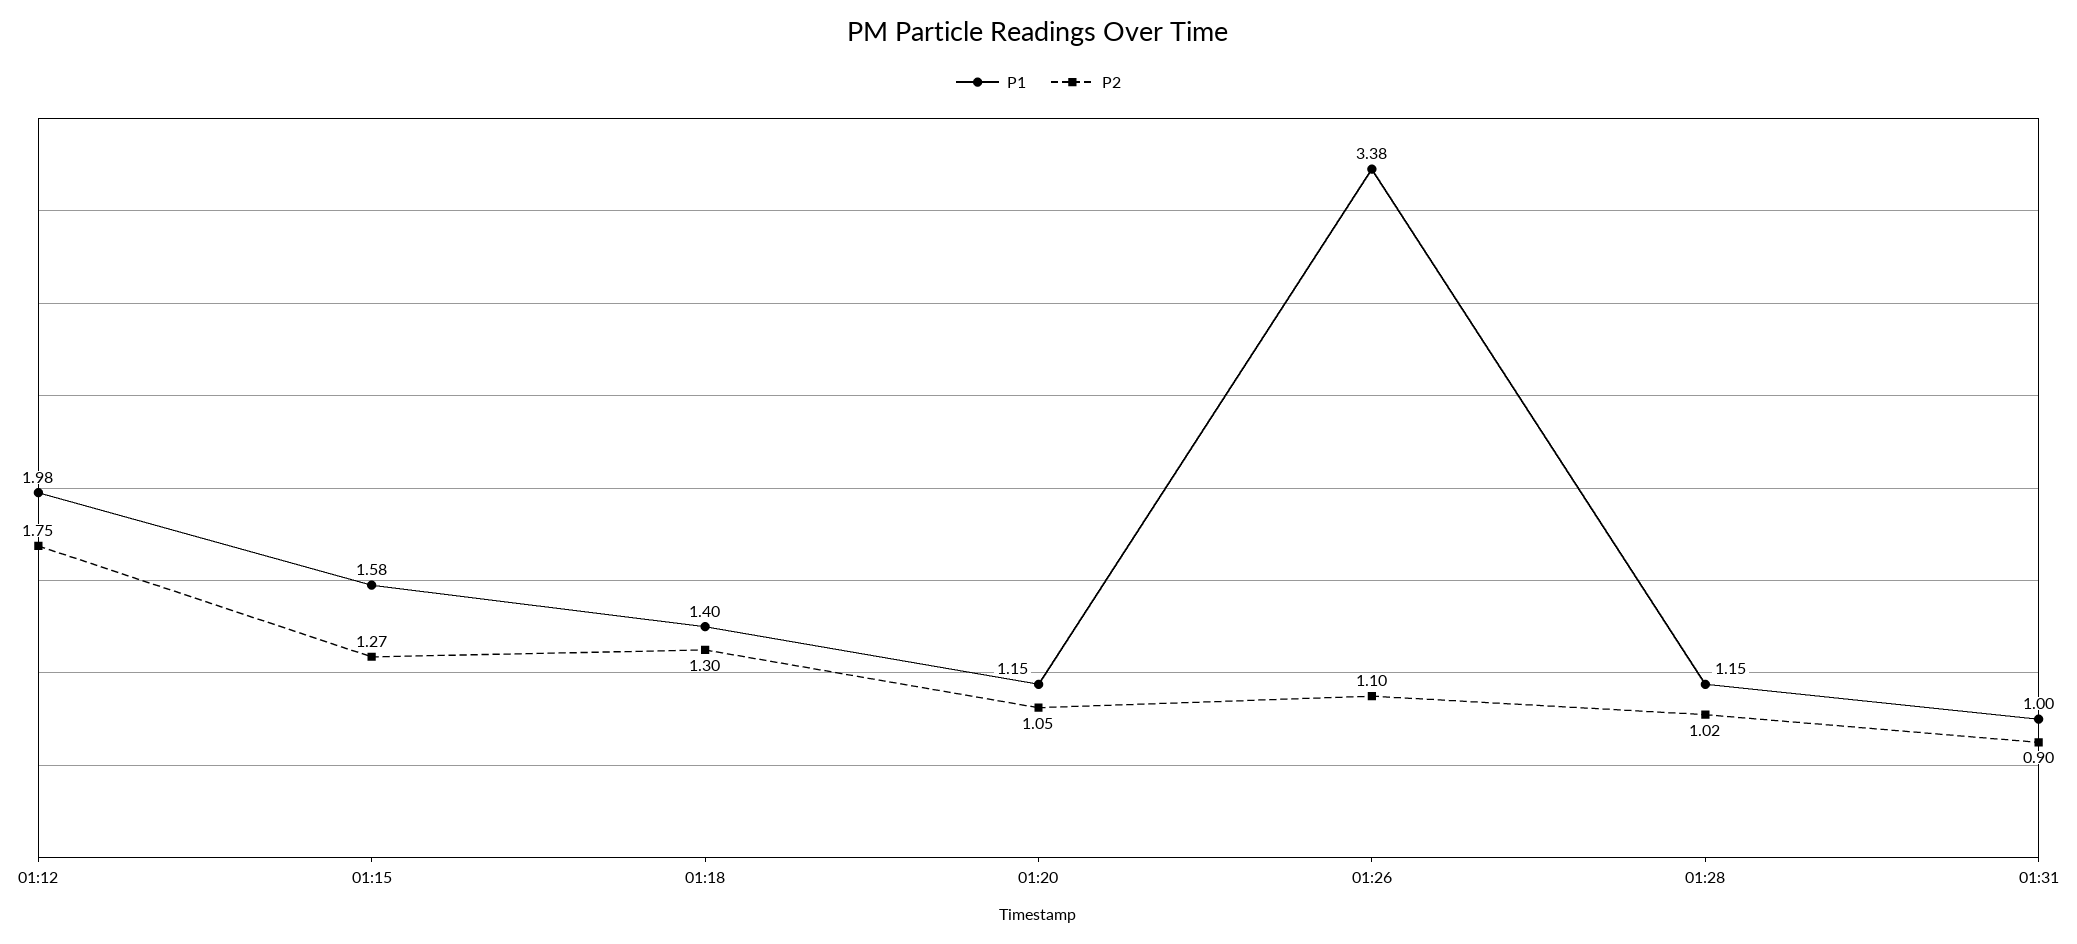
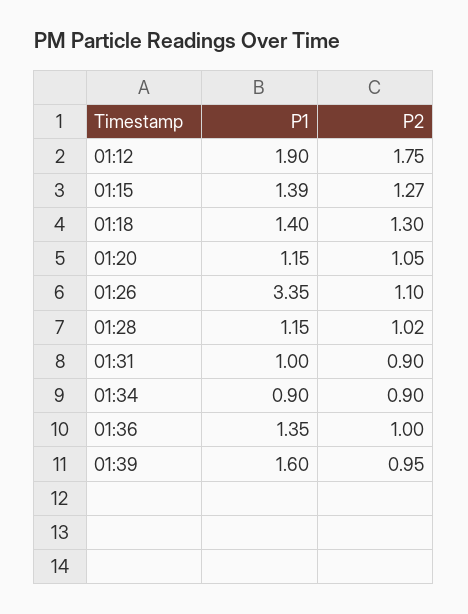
P1, 01:12: 1.98 -> 1.9
P1, 01:15: 1.58 -> 1.39
P1, 01:26: 3.38 -> 3.35
P1, 01:34: none -> 0.9
P2, 01:34: none -> 0.9
P1, 01:36: none -> 1.35
P2, 01:36: none -> 1
P1, 01:39: none -> 1.6
P2, 01:39: none -> 0.95

